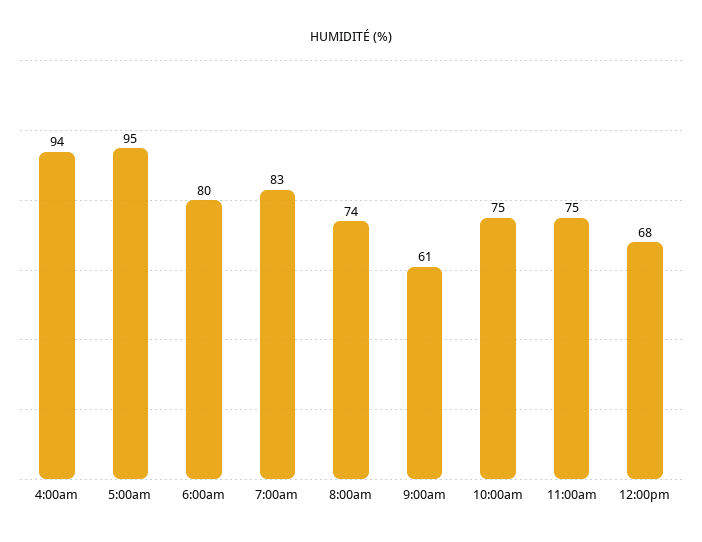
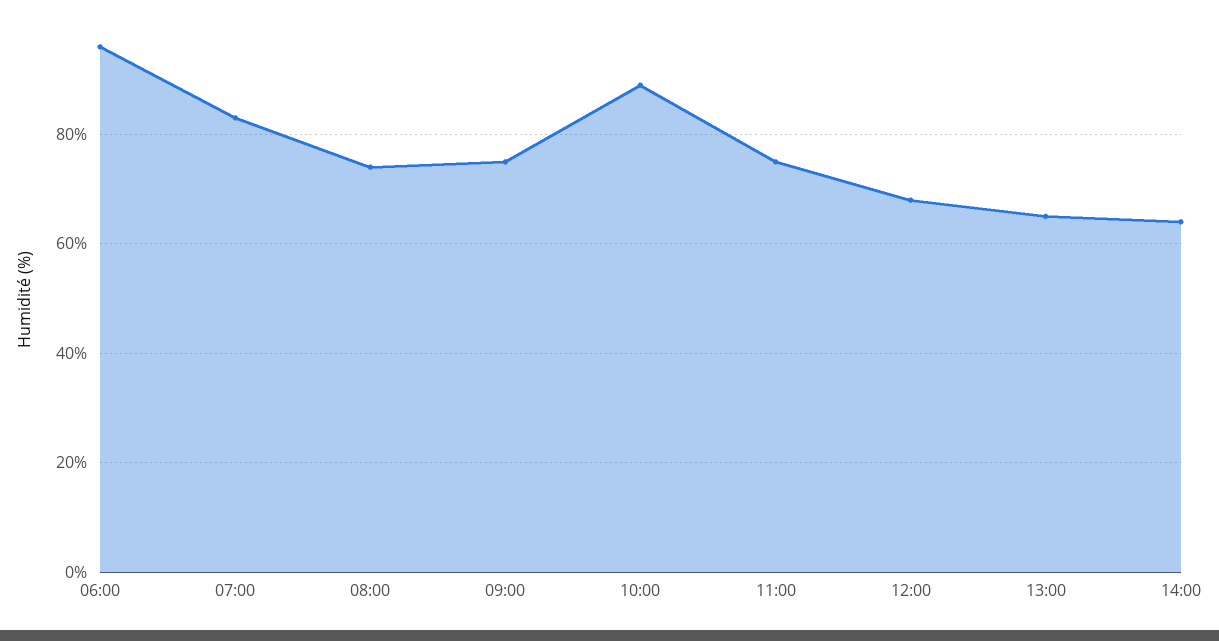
4:00am: 94 -> none
5:00am: 95 -> none
6:00am: 80 -> 95
9:00am: 61 -> 75
10:00am: 75 -> 90
13:00: none -> 65
14:00: none -> 65

